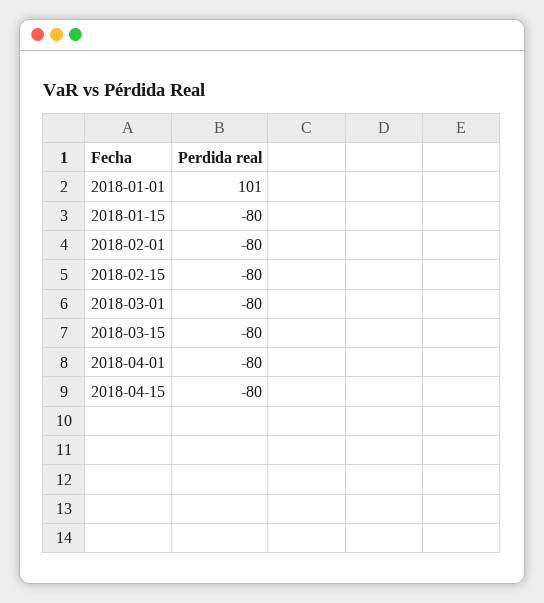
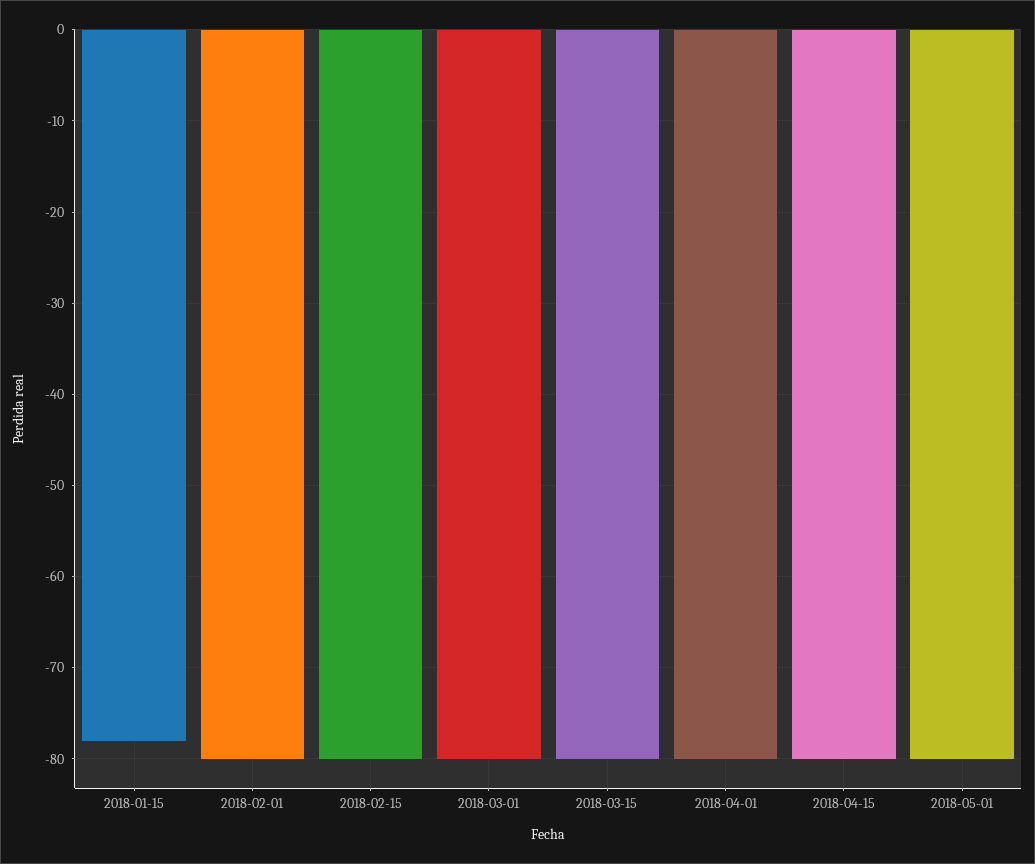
2018-01-01: 101 -> none
2018-01-15: -80 -> -78
2018-05-01: none -> -80

